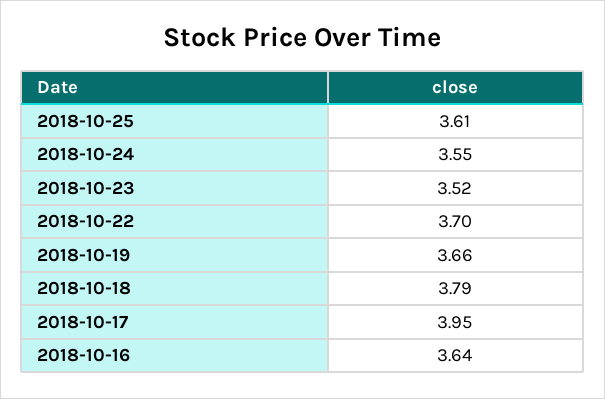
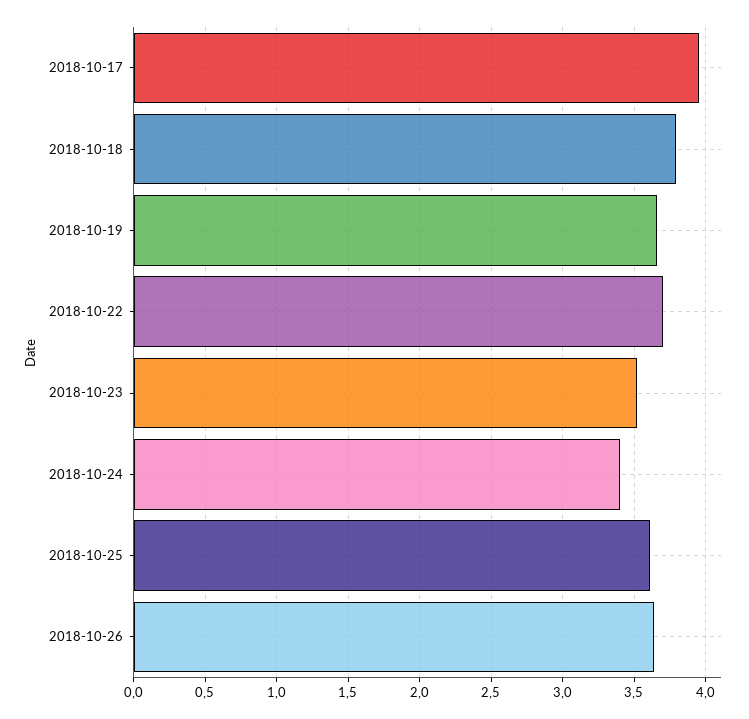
2018-10-24: 3.55 -> 3.4
2018-10-16: 3.64 -> none
2018-10-26: none -> 3.65

